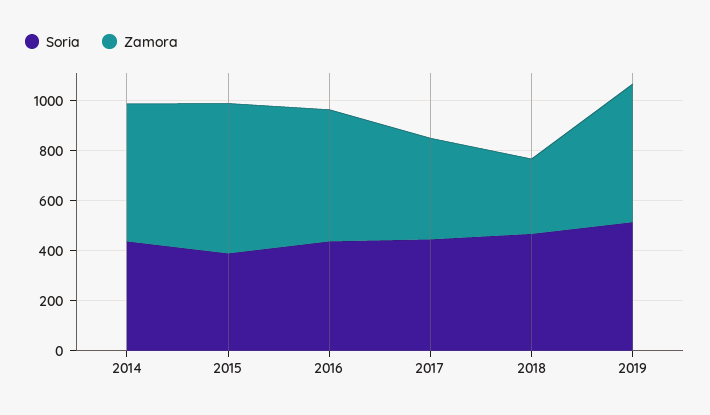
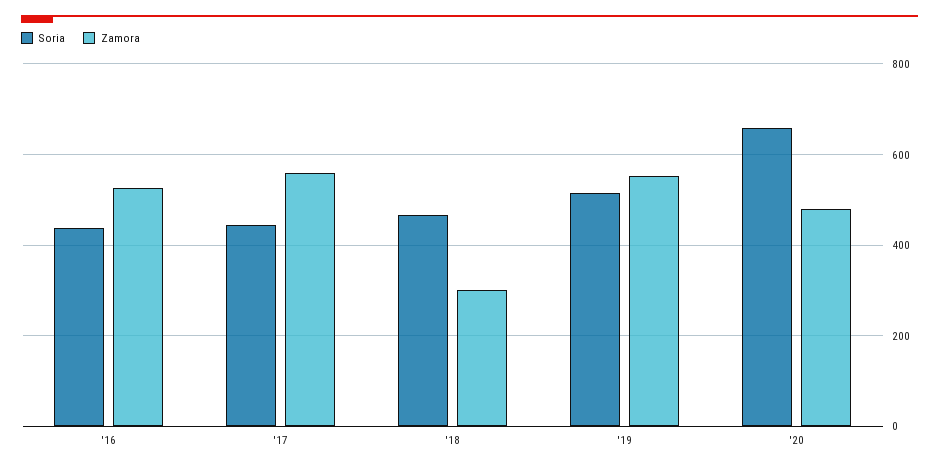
Soria, 2014: 450 -> none
Zamora, 2014: 550 -> none
Soria, 2015: 400 -> none
Zamora, 2015: 600 -> none
Zamora, 2017: 400 -> 560
Soria, '20: none -> 660
Zamora, '20: none -> 480

